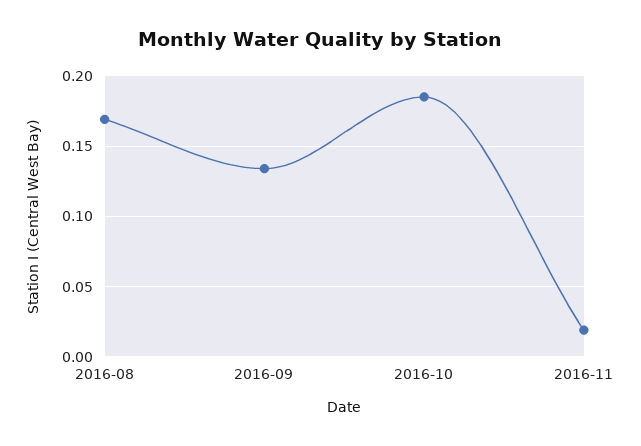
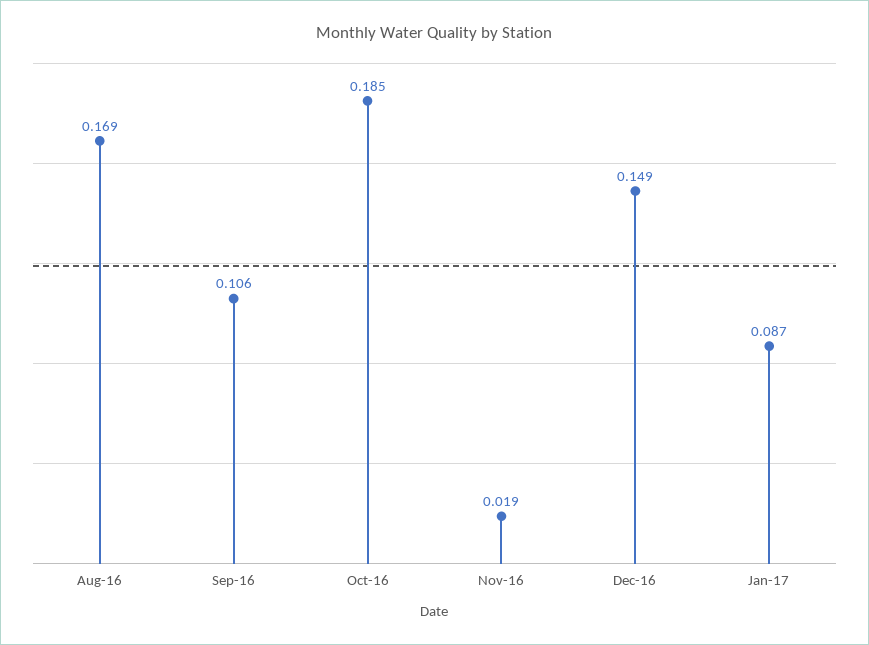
2016-09: 0.135 -> 0.106
Dec-16: none -> 0.149
Jan-17: none -> 0.087

